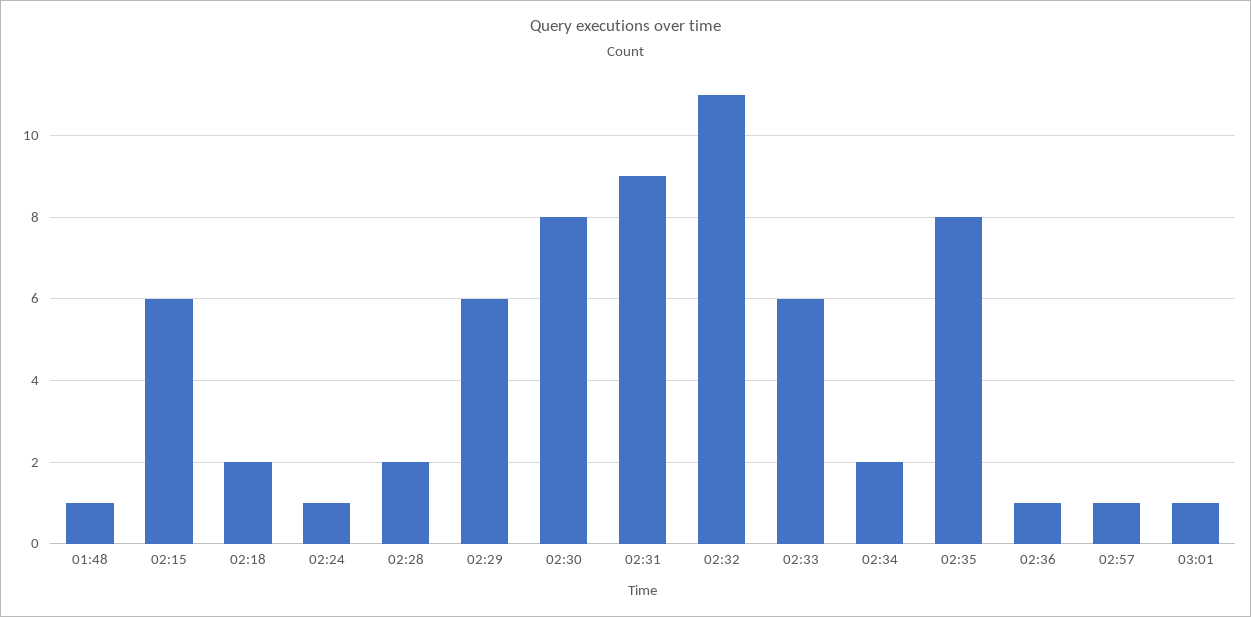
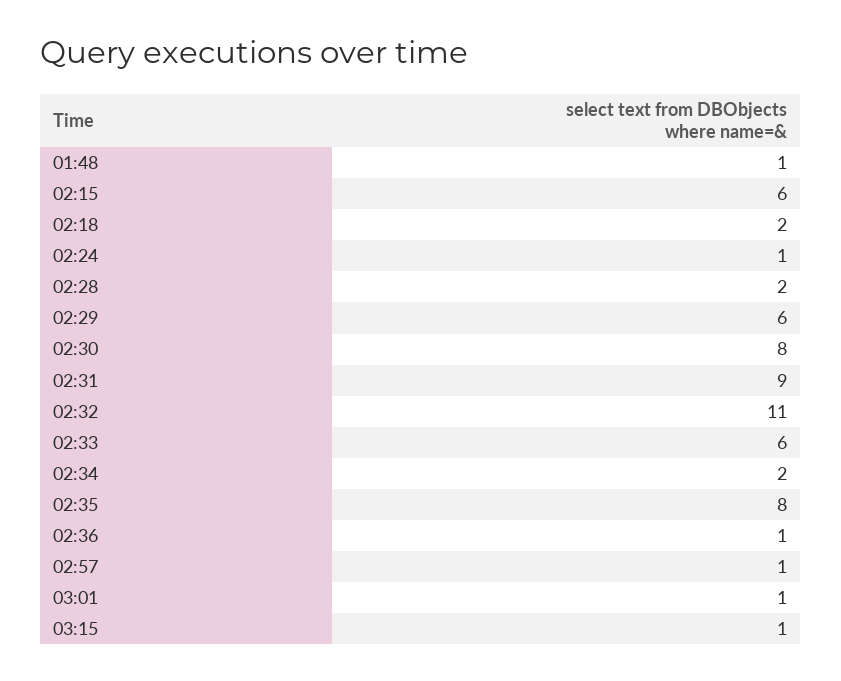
03:15: none -> 1

